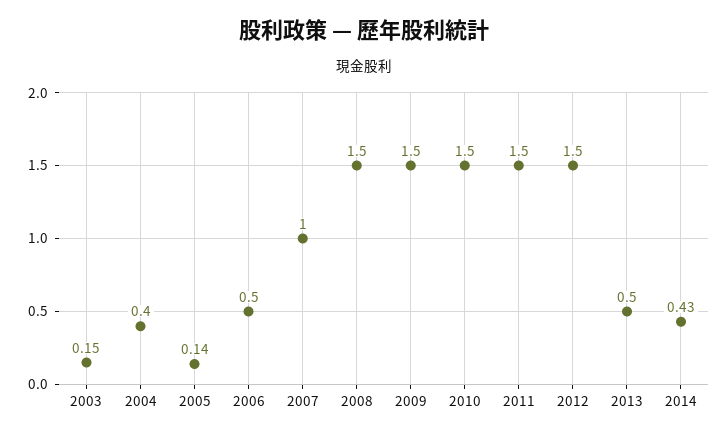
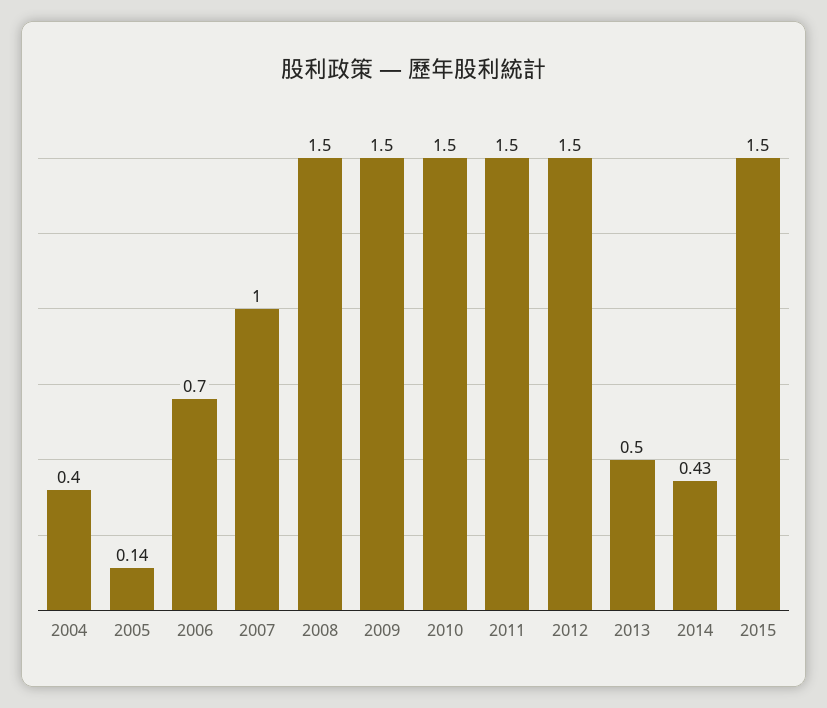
2003: 0.15 -> none
2006: 0.5 -> 0.7
2015: none -> 1.5

